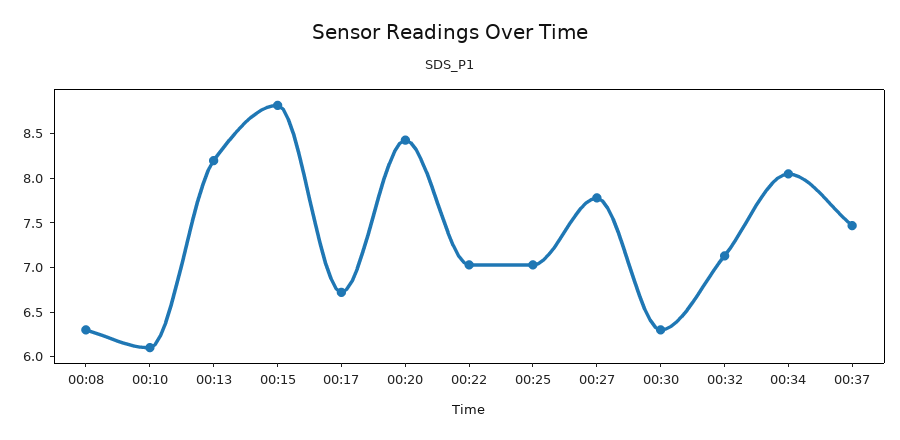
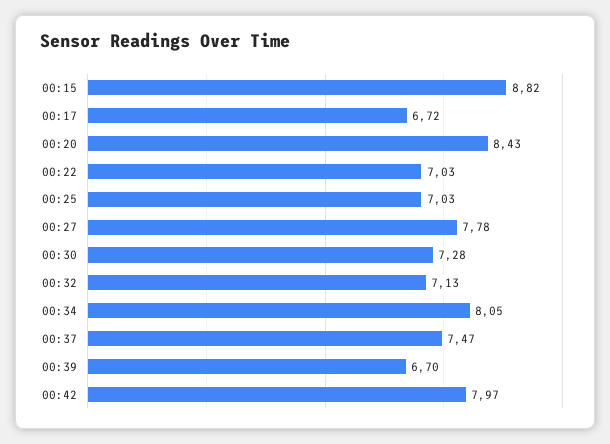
00:08: 6.3 -> none
00:10: 6.1 -> none
00:13: 8.2 -> none
00:30: 6.3 -> 7.28
00:39: none -> 6.7
00:42: none -> 7.97

